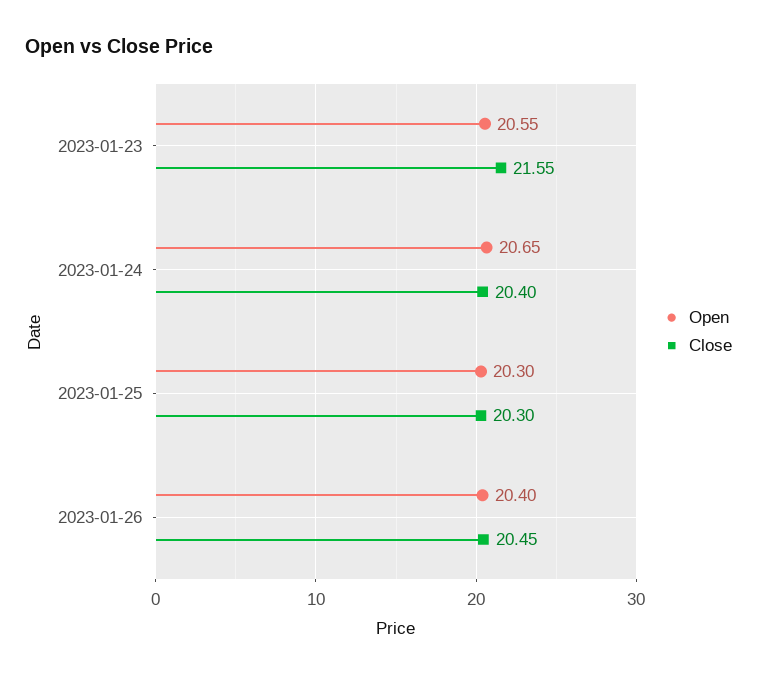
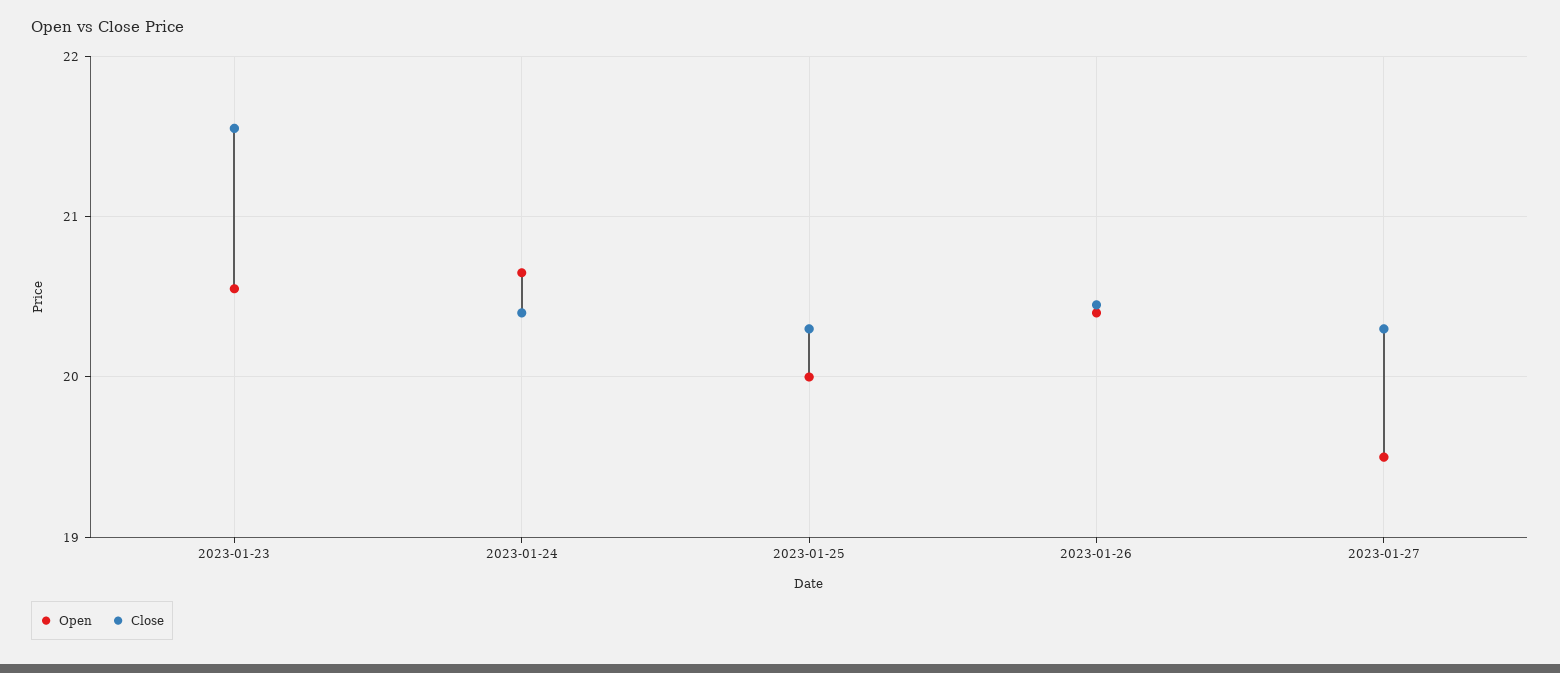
Open, 2023-01-25: 20.3 -> 20
Open, 2023-01-27: none -> 19.5
Close, 2023-01-27: none -> 20.3

